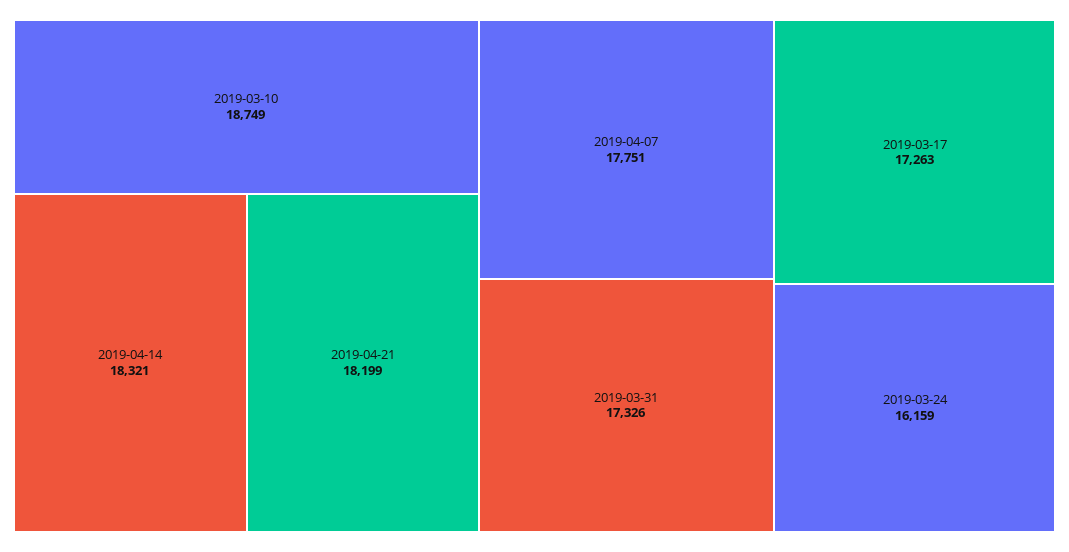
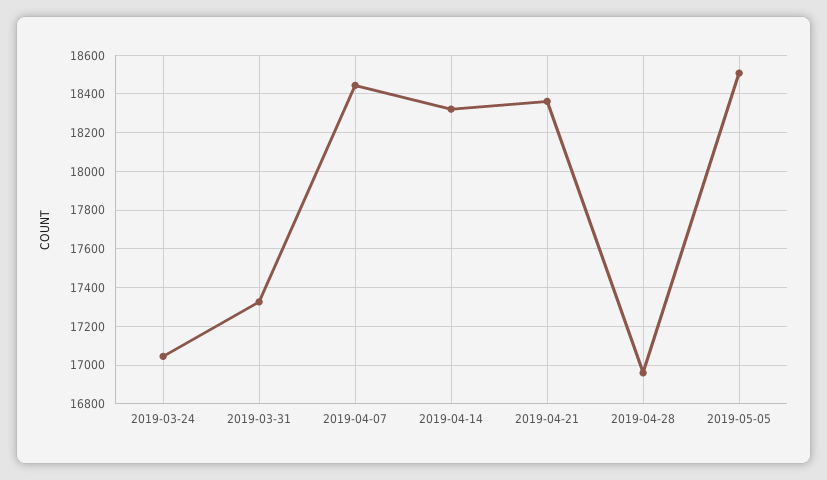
2019-03-10: 18749 -> none
2019-04-21: 18199 -> 18350
2019-04-07: 17751 -> 18450
2019-03-17: 17263 -> none
2019-03-24: 16159 -> 17050
2019-04-28: none -> 16950
2019-05-05: none -> 18500

